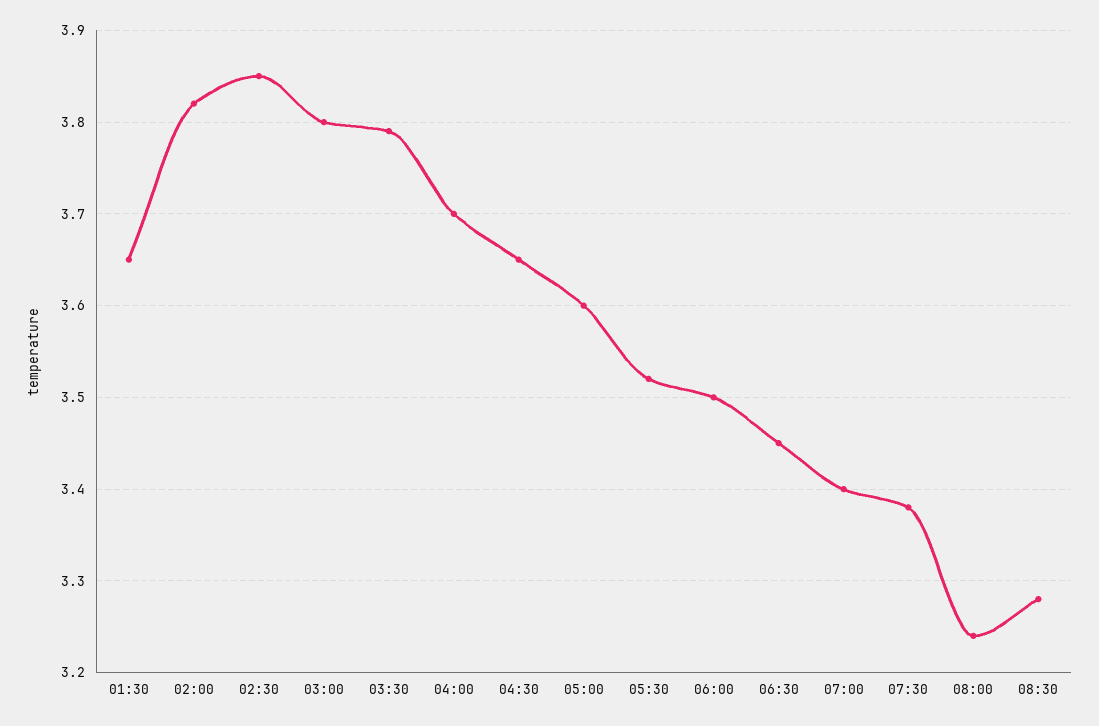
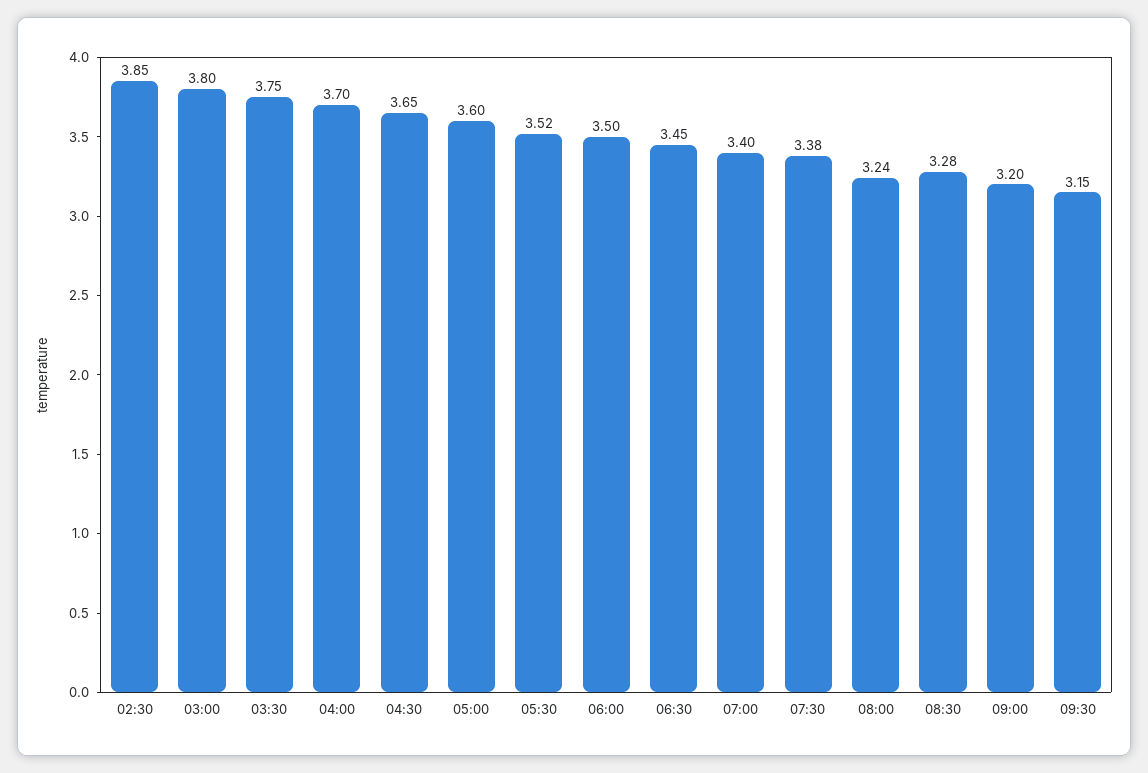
01:30: 3.65 -> none
02:00: 3.82 -> none
03:30: 3.79 -> 3.75
09:00: none -> 3.2
09:30: none -> 3.15

